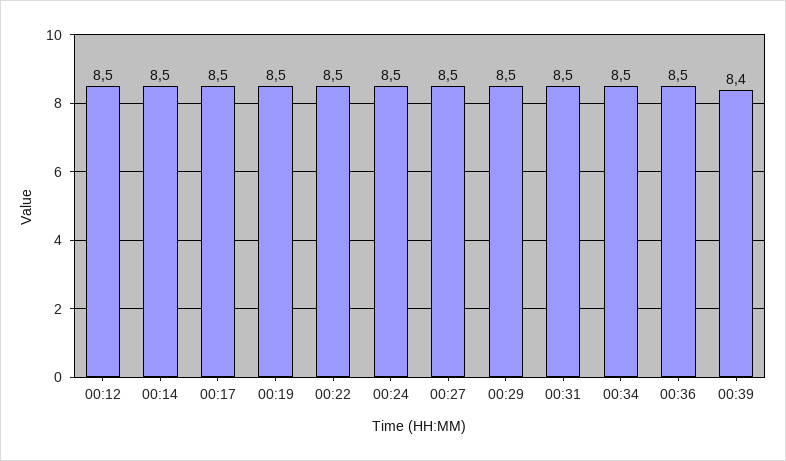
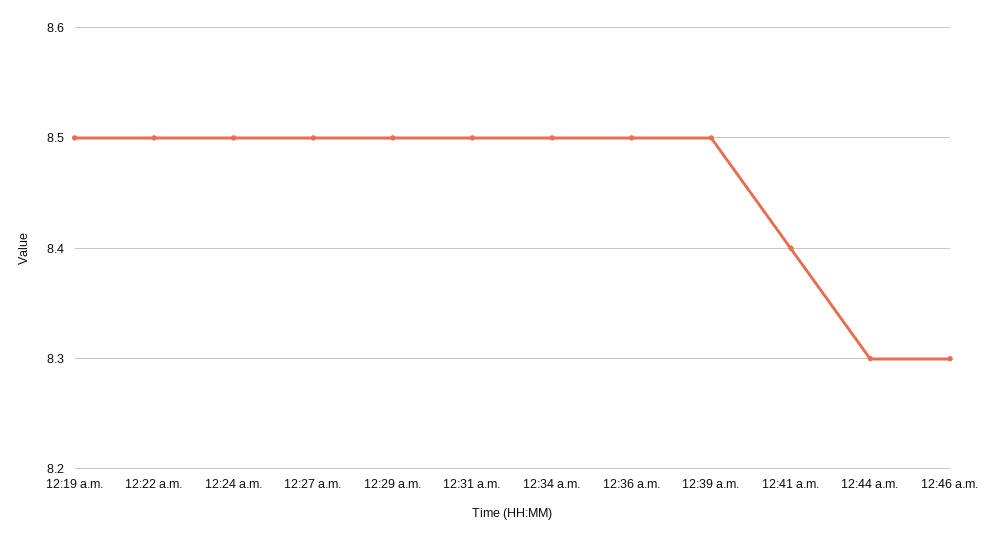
00:12: 8.5 -> none
00:14: 8.5 -> none
00:17: 8.5 -> none
00:39: 8.4 -> 8.5
12:41 a.m.: none -> 8.4
12:44 a.m.: none -> 8.3
12:46 a.m.: none -> 8.3

